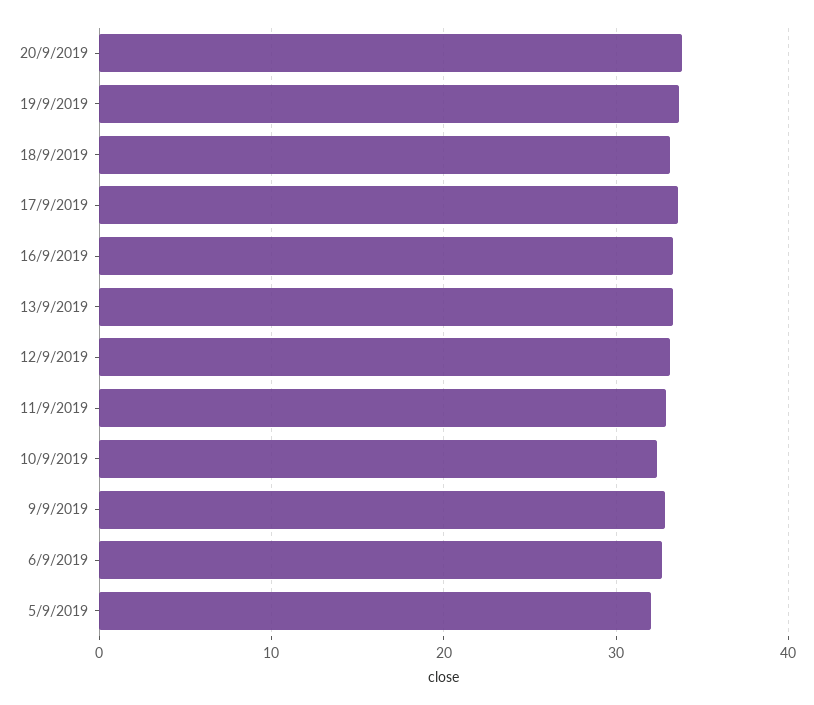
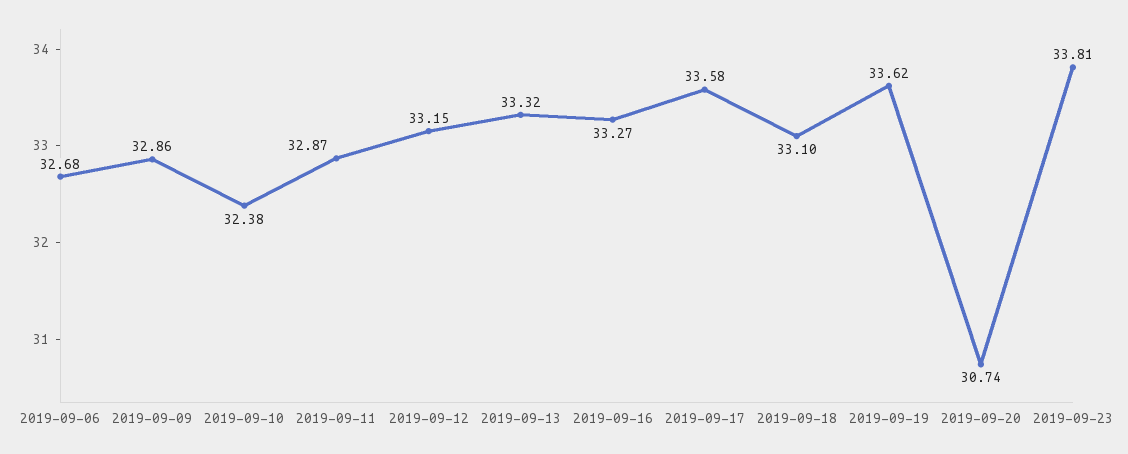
20/9/2019: 34 -> 30.74
5/9/2019: 32 -> none
2019-09-23: none -> 33.81

